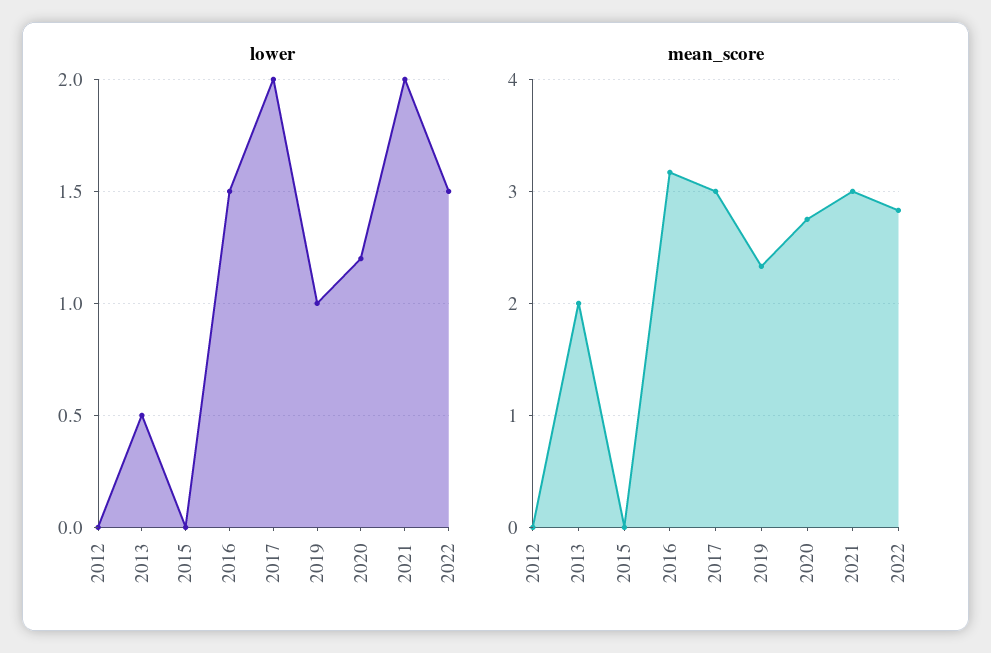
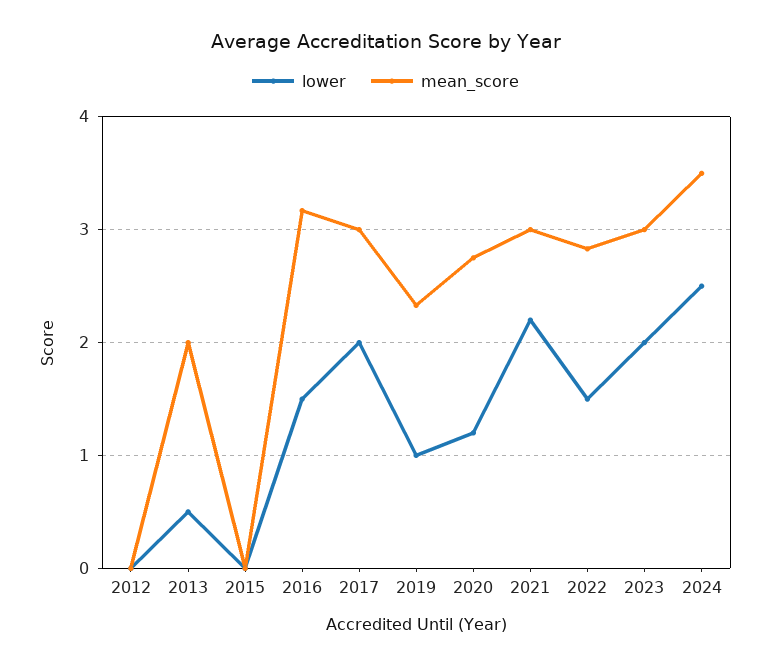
lower, 2021: 2 -> 2.2
lower, 2023: none -> 2
mean_score, 2023: none -> 3
lower, 2024: none -> 2.5
mean_score, 2024: none -> 3.5

